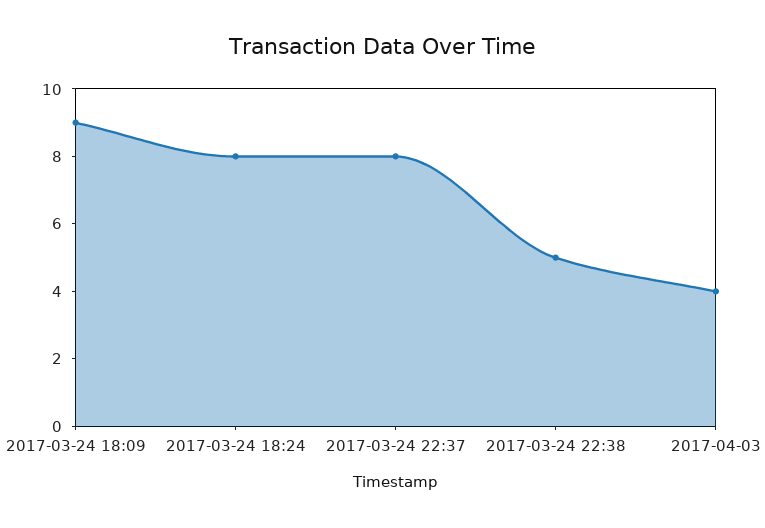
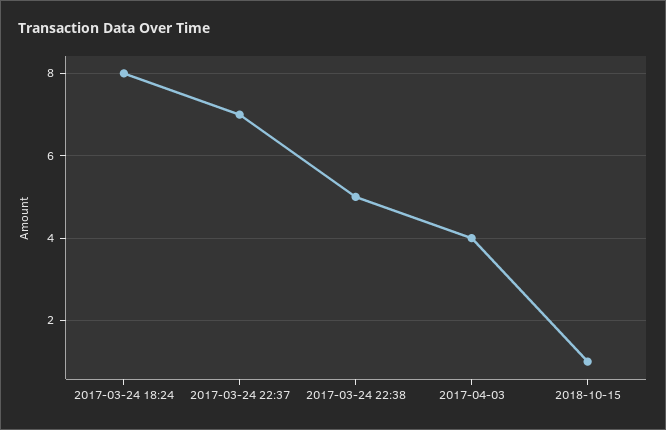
2017-03-24 18:09: 9 -> none
2017-03-24 22:37: 8 -> 7
2018-10-15: none -> 1

